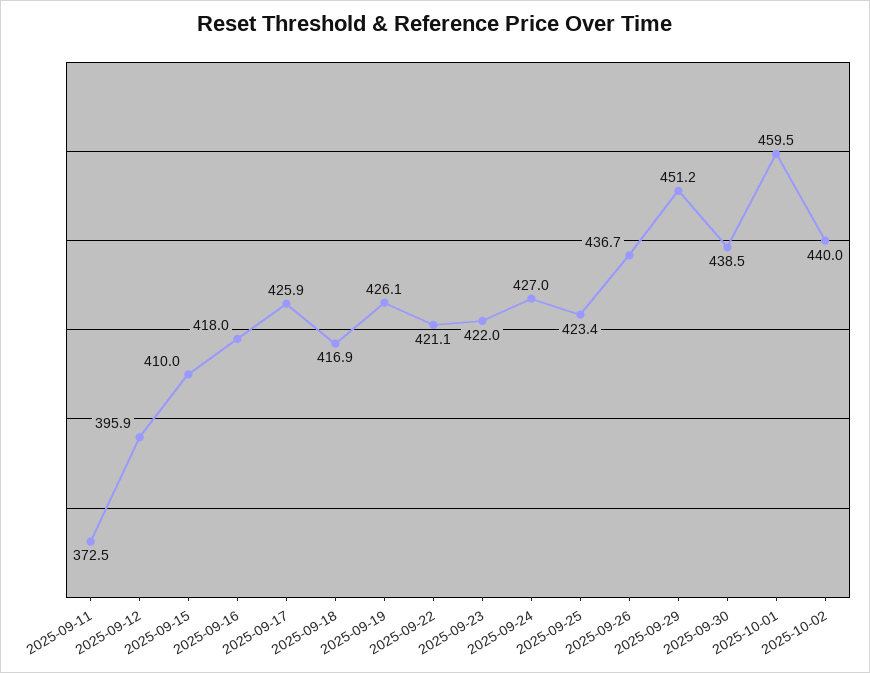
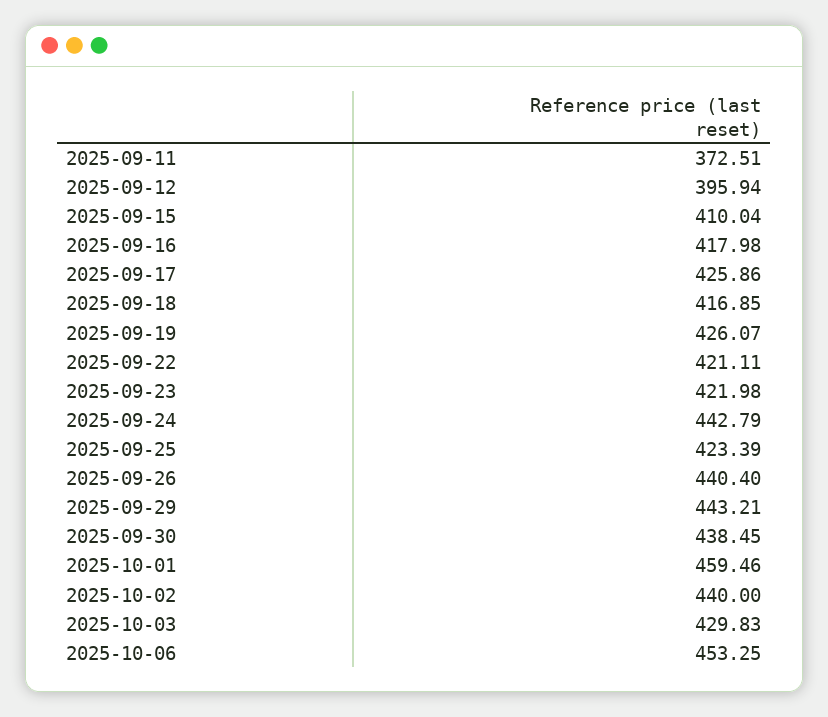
2025-09-24: 427 -> 442.79
2025-09-26: 436.7 -> 440.4
2025-09-29: 451.2 -> 443.21
2025-10-03: none -> 429.83
2025-10-06: none -> 453.25

